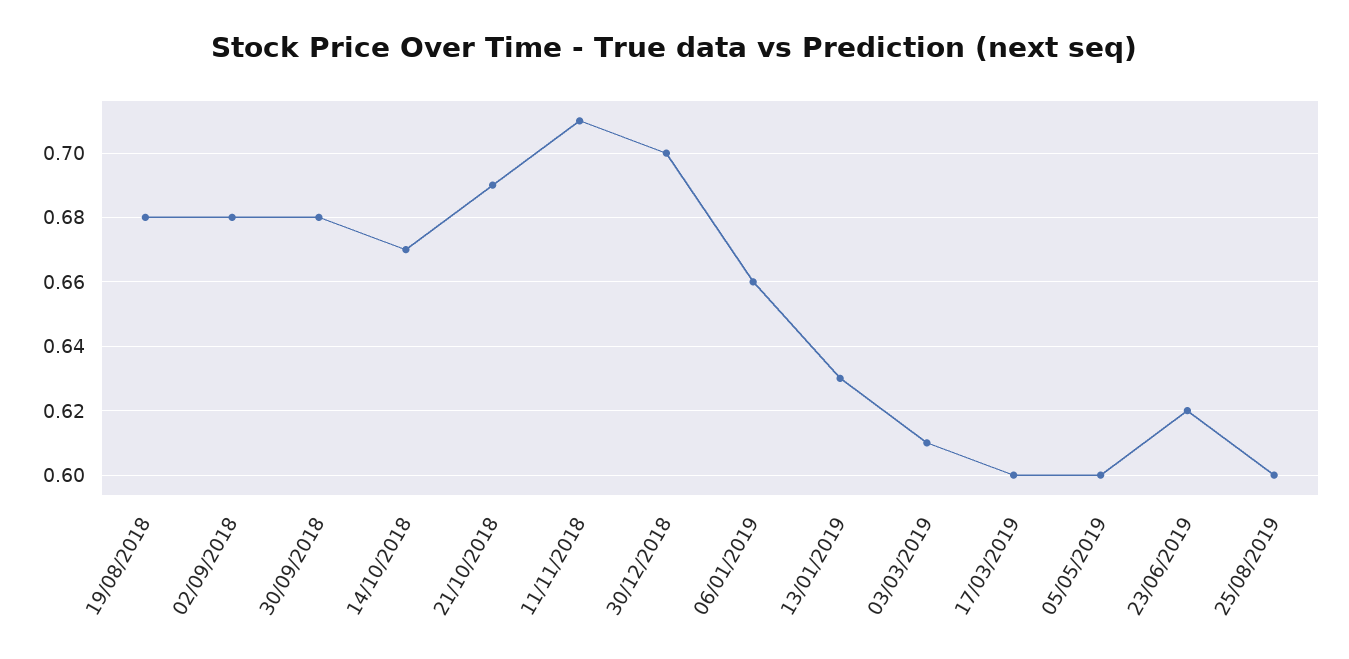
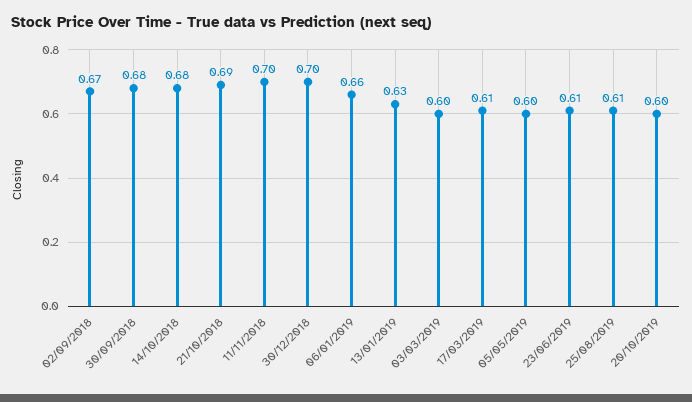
19/08/2018: 0.68 -> none
02/09/2018: 0.68 -> 0.67
14/10/2018: 0.67 -> 0.68
11/11/2018: 0.71 -> 0.7
03/03/2019: 0.61 -> 0.6
17/03/2019: 0.6 -> 0.61
23/06/2019: 0.62 -> 0.61
25/08/2019: 0.6 -> 0.61
20/10/2019: none -> 0.6

